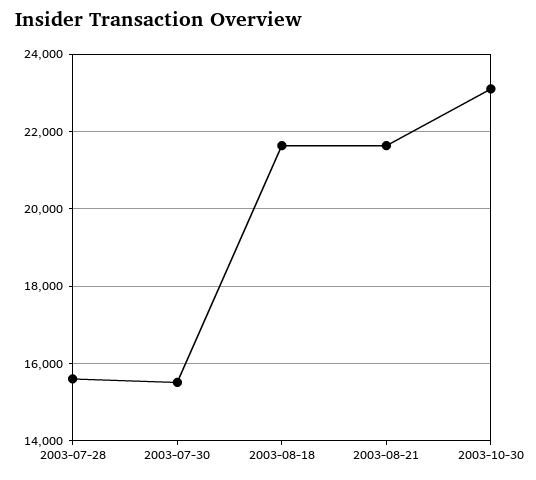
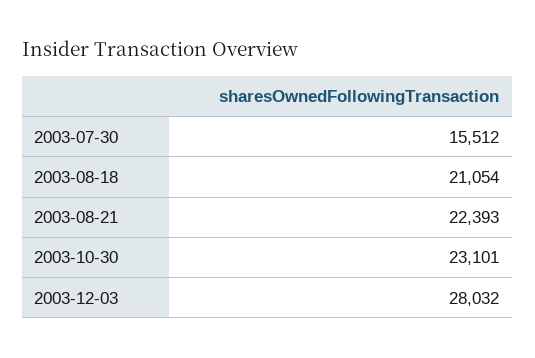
2003-07-28: 15600 -> none
2003-08-18: 21600 -> 21054
2003-08-21: 21600 -> 22393
2003-12-03: none -> 28032

